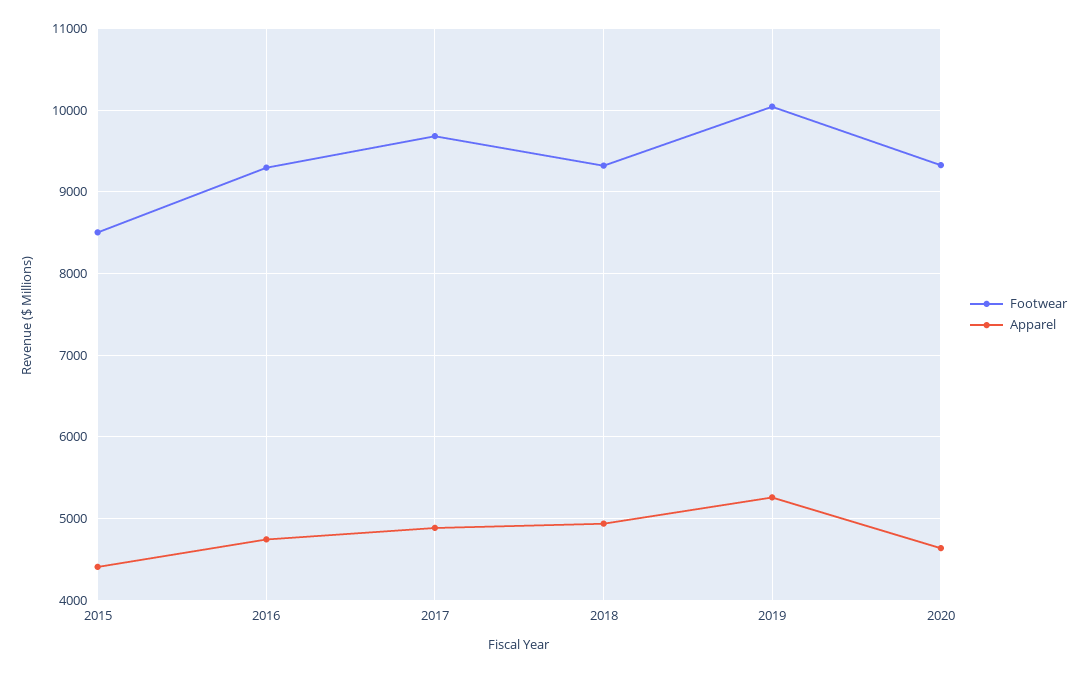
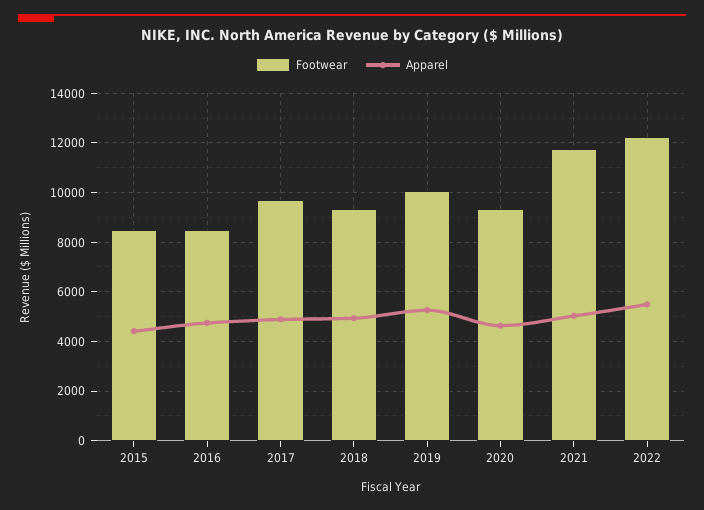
Footwear, 2016: 9300 -> 8500
Footwear, 2021: none -> 11750
Apparel, 2021: none -> 5000
Footwear, 2022: none -> 12250
Apparel, 2022: none -> 5500

